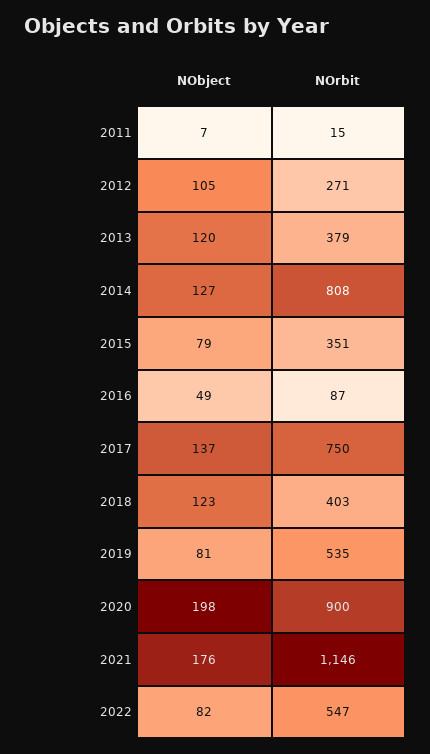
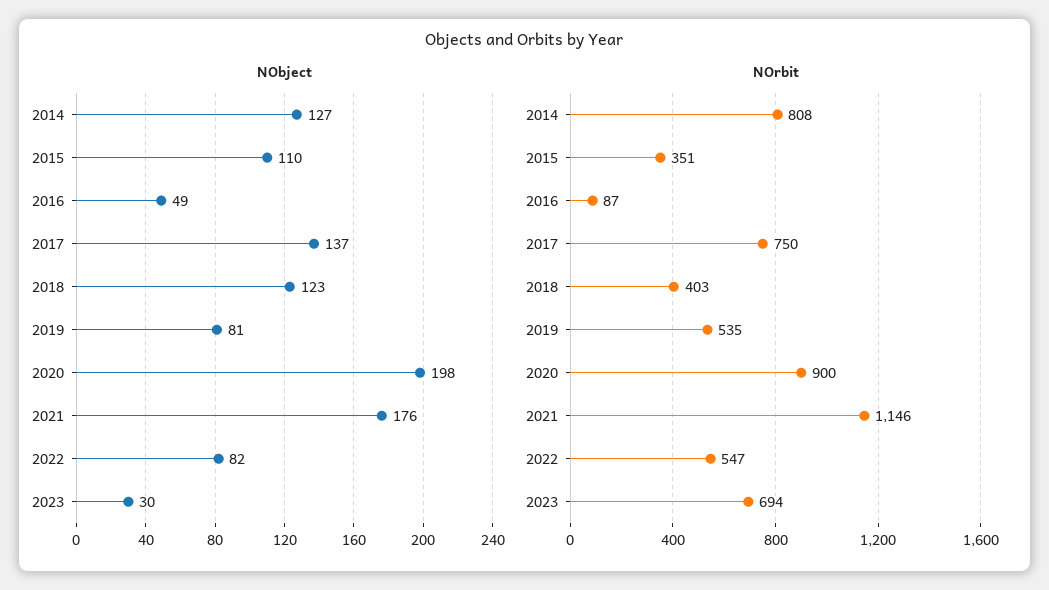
NObject, 2011: 7 -> none
NOrbit, 2011: 15 -> none
NObject, 2012: 105 -> none
NOrbit, 2012: 271 -> none
NObject, 2013: 120 -> none
NOrbit, 2013: 379 -> none
NObject, 2015: 79 -> 110
NObject, 2023: none -> 30
NOrbit, 2023: none -> 694

